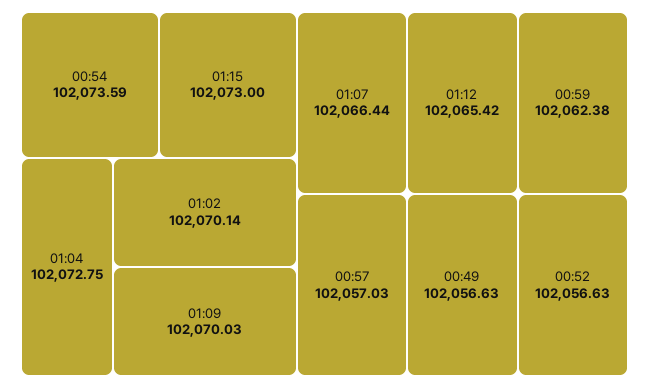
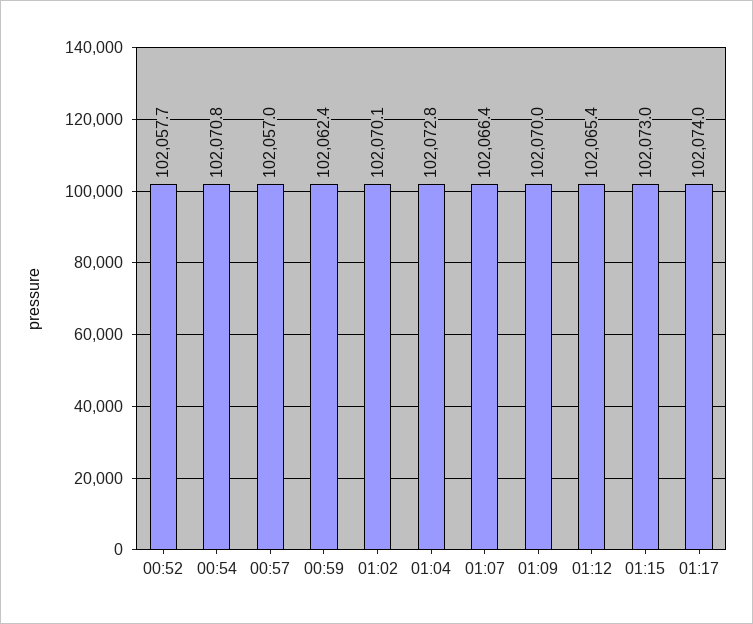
00:54: 102073.59 -> 102070.8
00:49: 102056.63 -> none
00:52: 102056.63 -> 102057.7
01:17: none -> 102074

